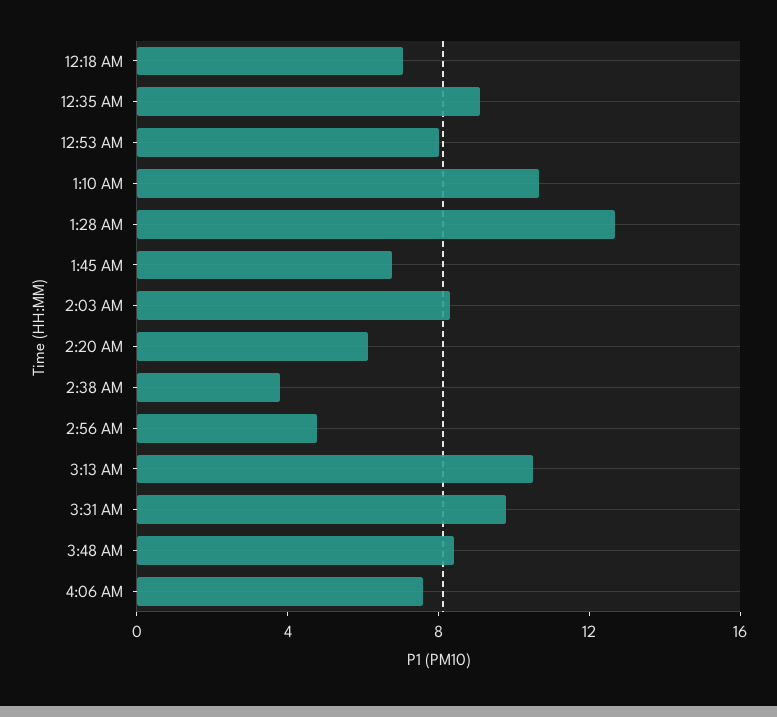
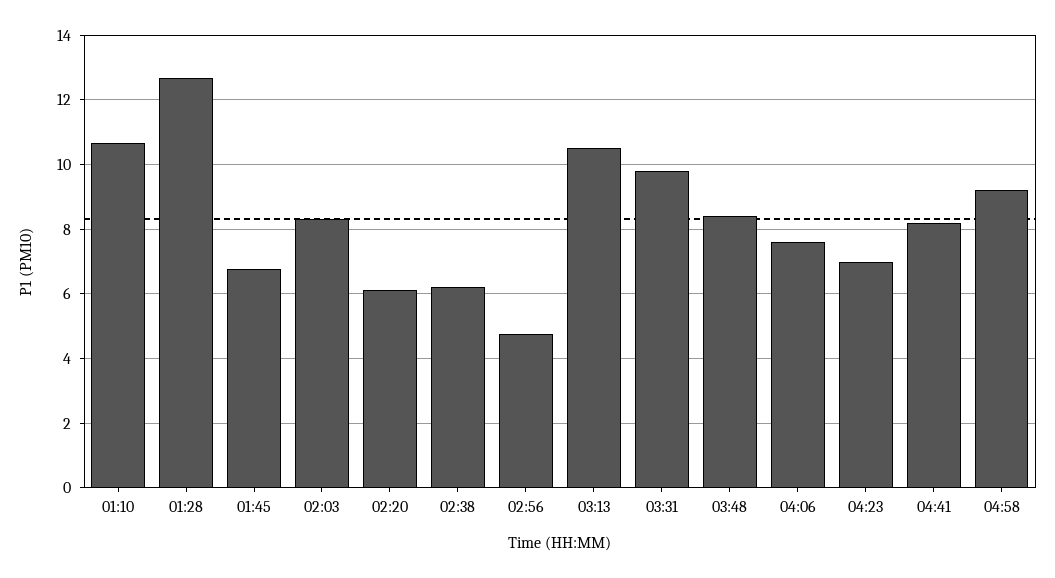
12:18 AM: 7 -> none
12:35 AM: 9 -> none
12:53 AM: 8 -> none
2:38 AM: 4 -> 6.2
04:23: none -> 7
04:41: none -> 8.2
04:58: none -> 9.2

